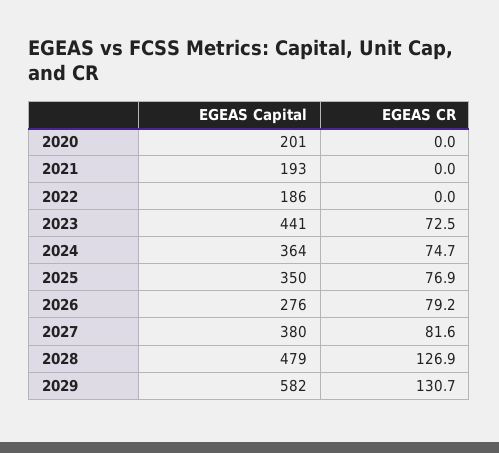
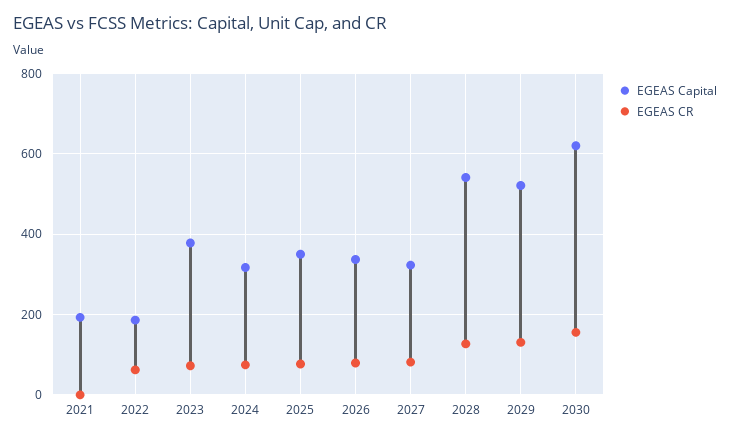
EGEAS Capital, 2020: 201 -> none
EGEAS CR, 2020: 0 -> none
EGEAS CR, 2022: 0 -> 60
EGEAS Capital, 2023: 441 -> 380
EGEAS Capital, 2024: 364 -> 320
EGEAS Capital, 2026: 276 -> 340
EGEAS Capital, 2027: 380 -> 320
EGEAS Capital, 2028: 479 -> 540
EGEAS Capital, 2029: 582 -> 520
EGEAS Capital, 2030: none -> 620
EGEAS CR, 2030: none -> 160

